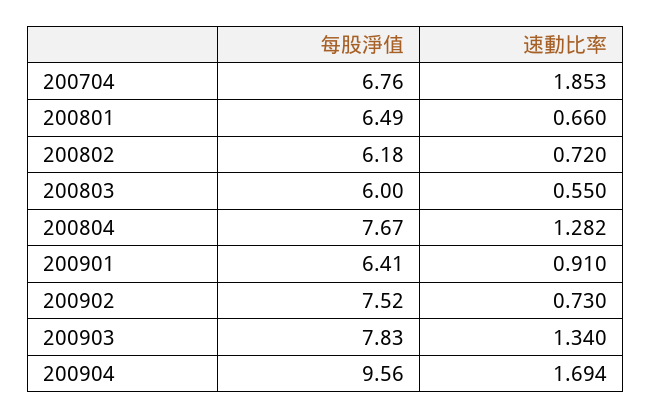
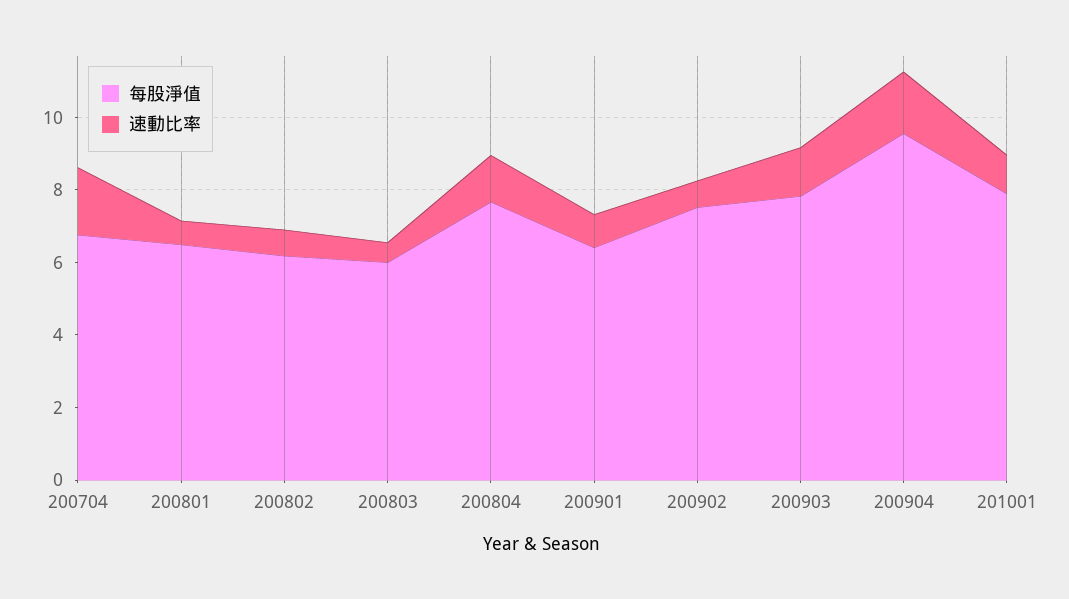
每股淨值, 201001: none -> 8
速動比率, 201001: none -> 1

